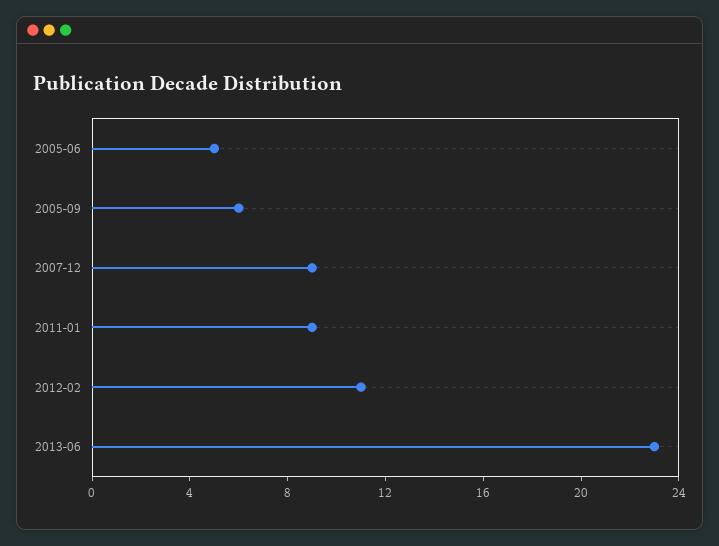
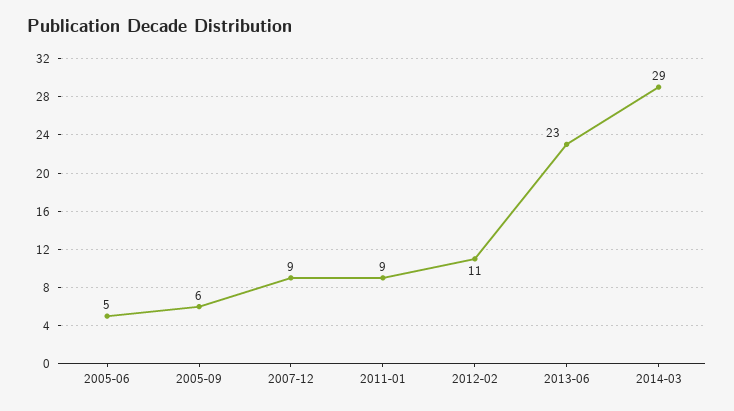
2014-03: none -> 29

